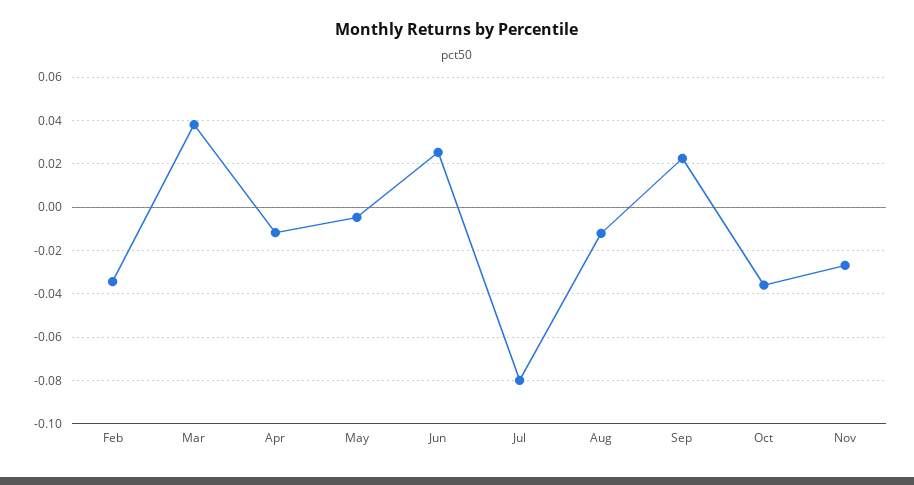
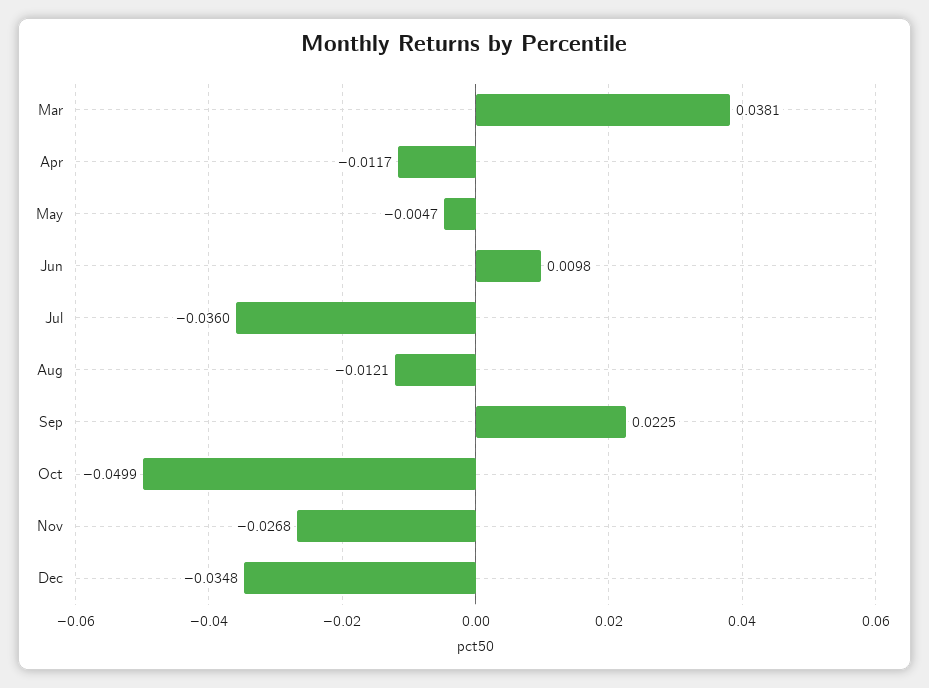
Feb: -0.035 -> none
Jun: 0.025 -> 0.0098
Jul: -0.08 -> -0.036
Oct: -0.035 -> -0.0499
Dec: none -> -0.0348

